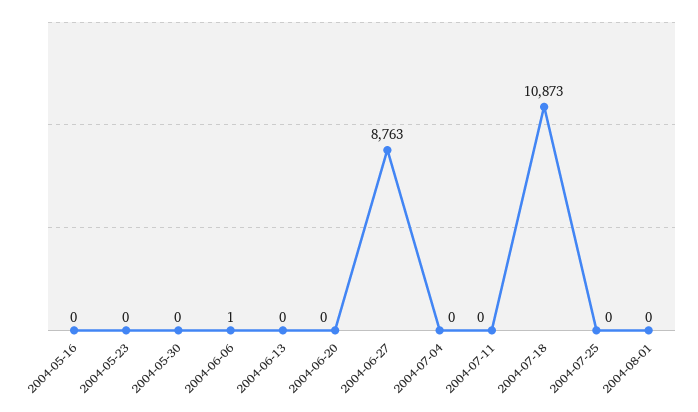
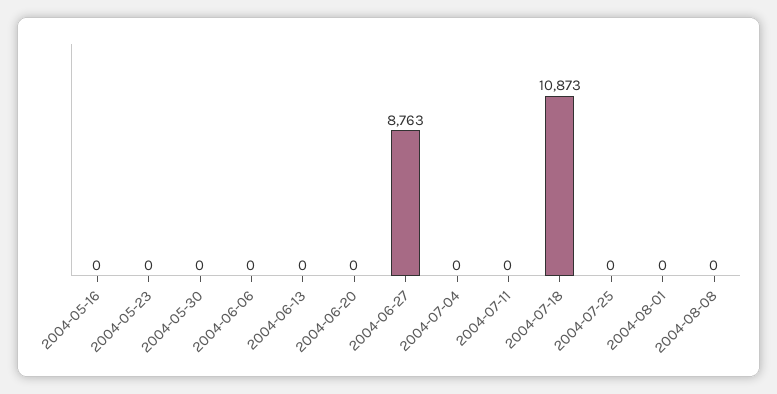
2004-06-06: 1 -> 0
2004-08-08: none -> 0

